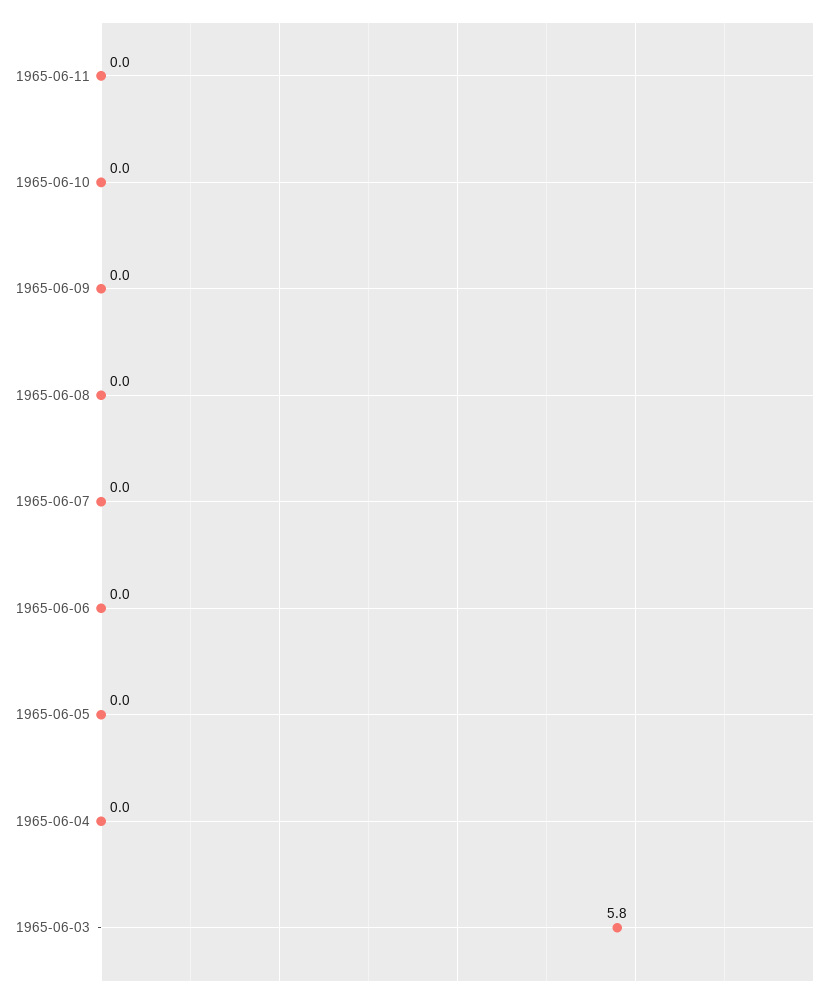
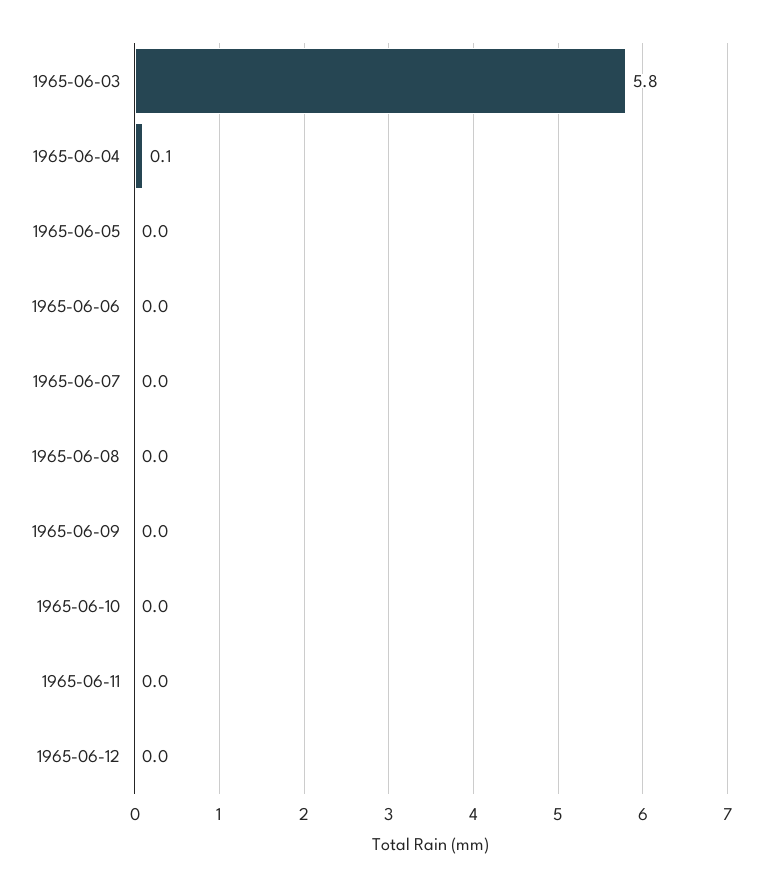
1965-06-04: 0 -> 0.1
1965-06-12: none -> 0

